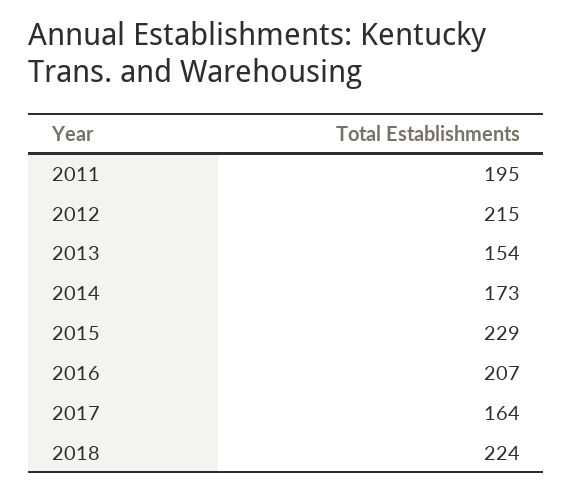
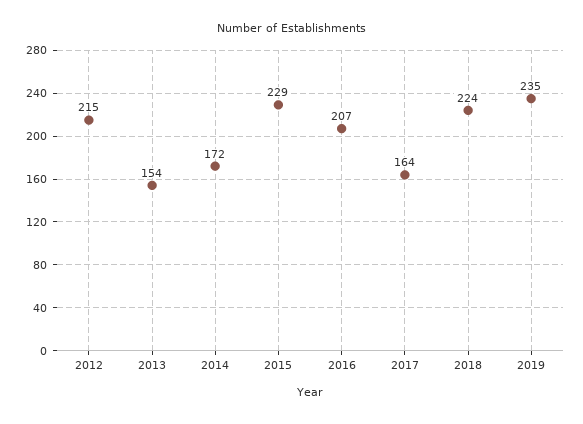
2011: 195 -> none
2014: 173 -> 172
2019: none -> 235

